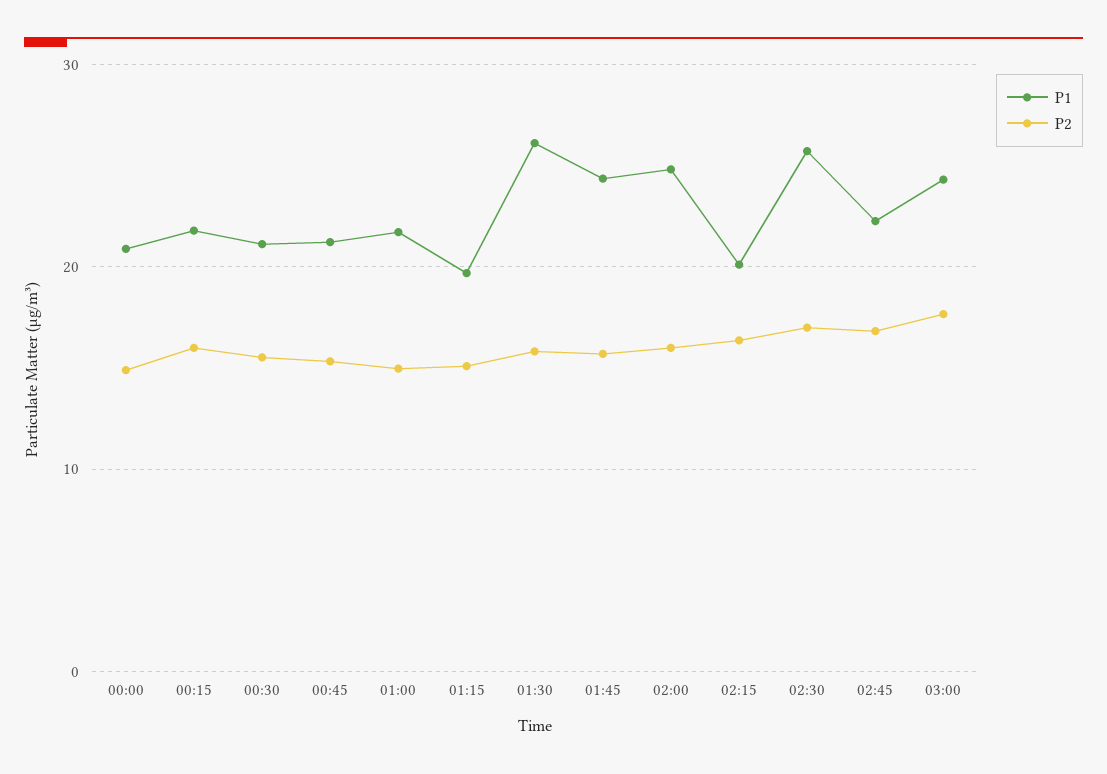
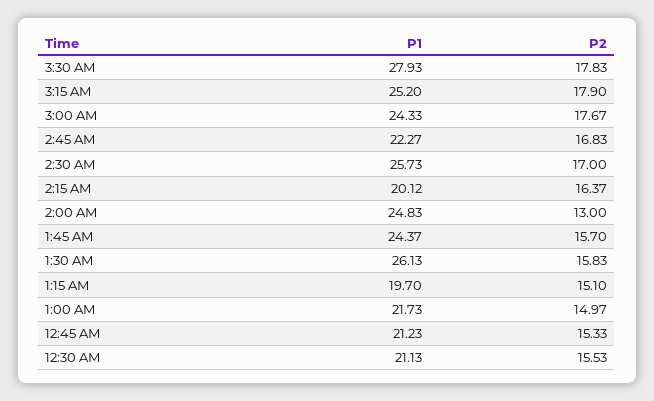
P1, 00:00: 21 -> none
P2, 00:00: 15 -> none
P1, 00:15: 22 -> none
P2, 00:15: 16 -> none
P2, 02:00: 16 -> 13
P1, 3:30 AM: none -> 27.93
P2, 3:30 AM: none -> 17.83
P1, 3:15 AM: none -> 25.2
P2, 3:15 AM: none -> 17.9

